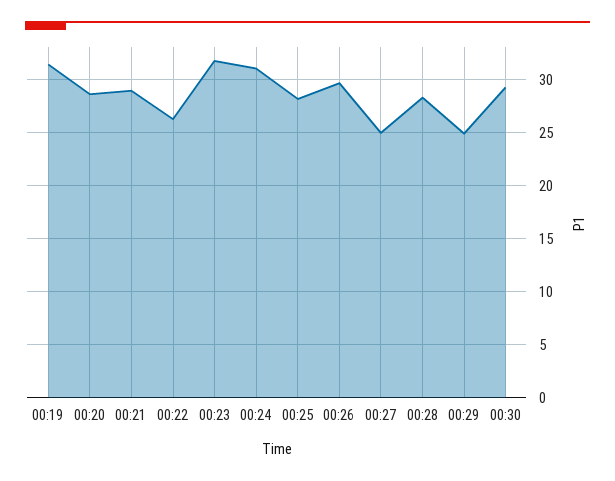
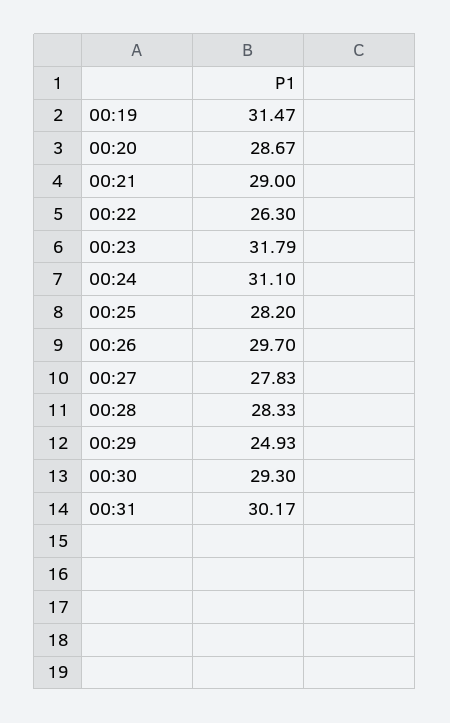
00:27: 25 -> 27.83
00:31: none -> 30.17

